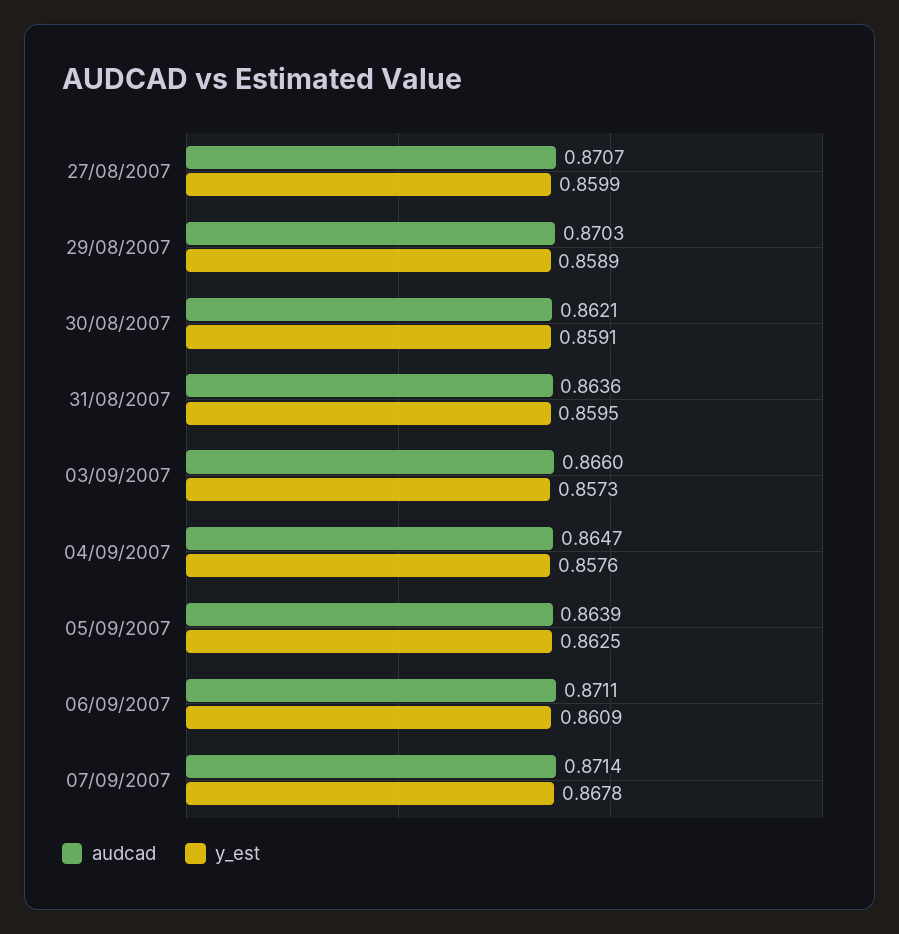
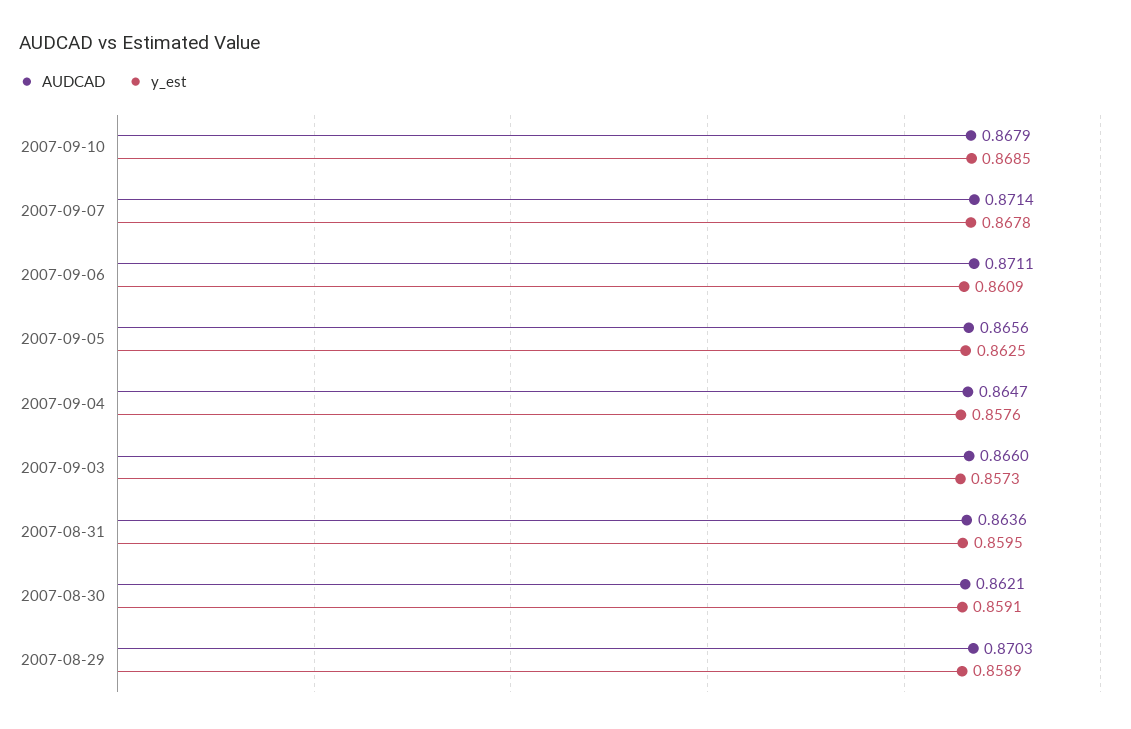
audcad, 27/08/2007: 0.8707 -> none
y_est, 27/08/2007: 0.8599 -> none
audcad, 05/09/2007: 0.8639 -> 0.8656
audcad, 2007-09-10: none -> 0.8679
y_est, 2007-09-10: none -> 0.8685

